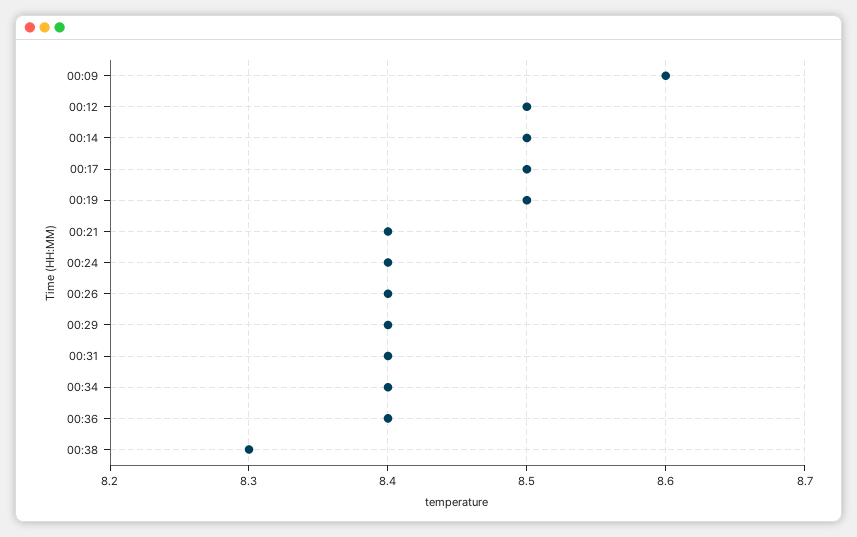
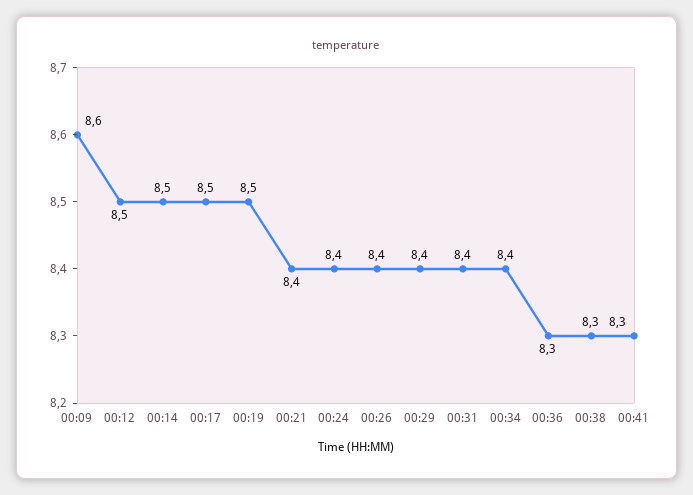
00:36: 8.4 -> 8.3
00:41: none -> 8.3

